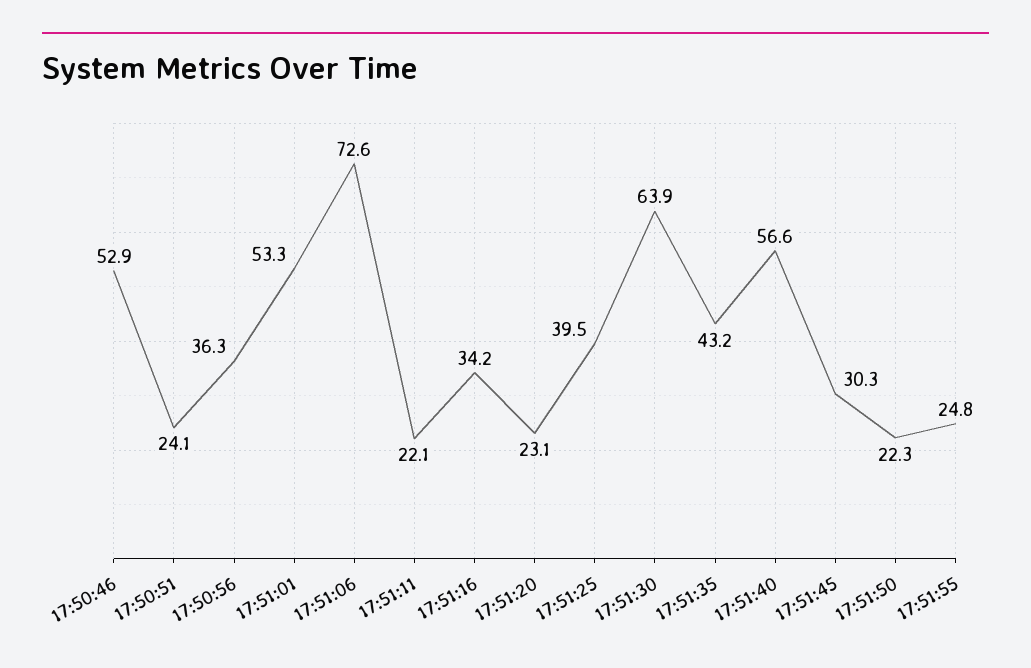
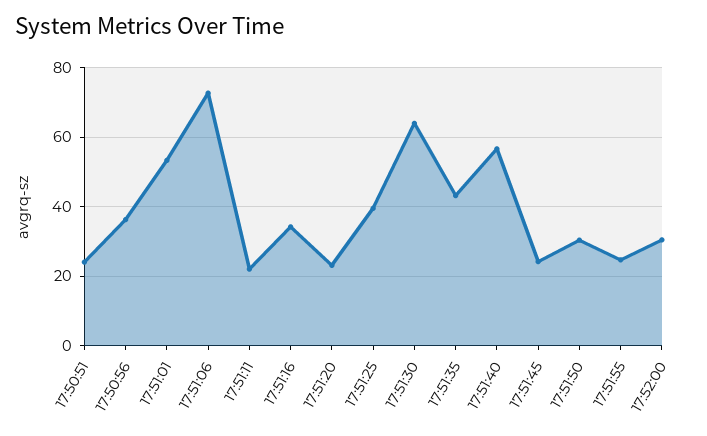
17:50:46: 52.9 -> none
17:51:45: 30.3 -> 24
17:51:50: 22.3 -> 30
17:52:00: none -> 30

